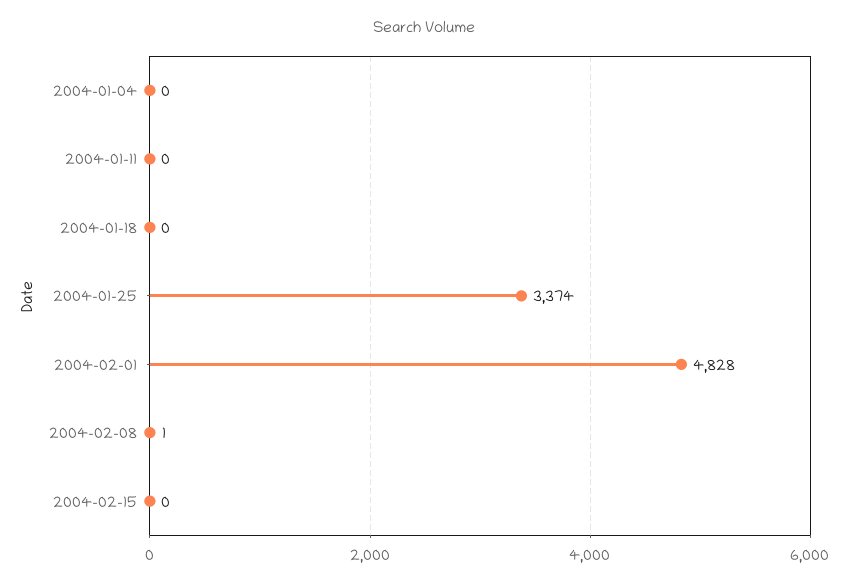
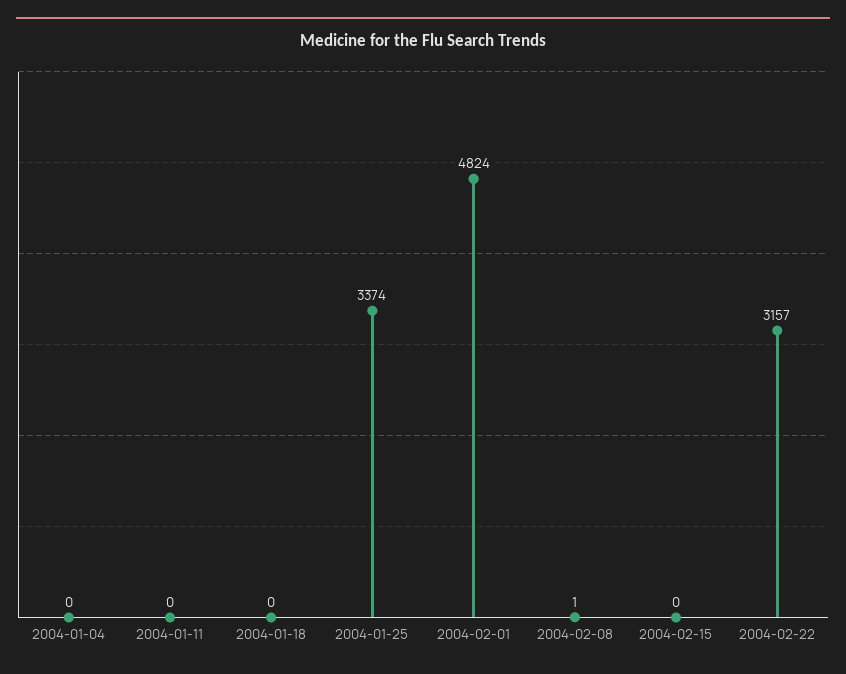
2004-02-01: 4828 -> 4824
2004-02-22: none -> 3157

